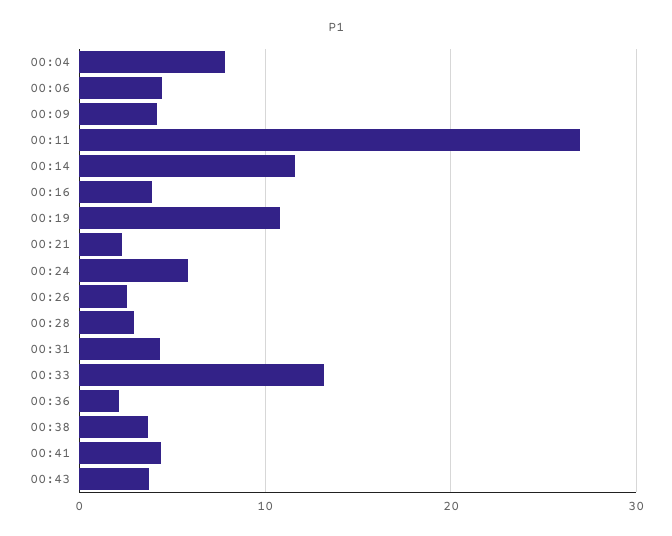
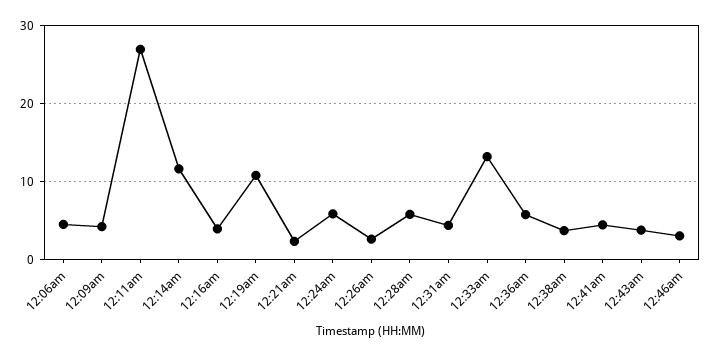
00:04: 8 -> none
00:28: 3 -> 6
00:36: 2 -> 6
12:46am: none -> 3

